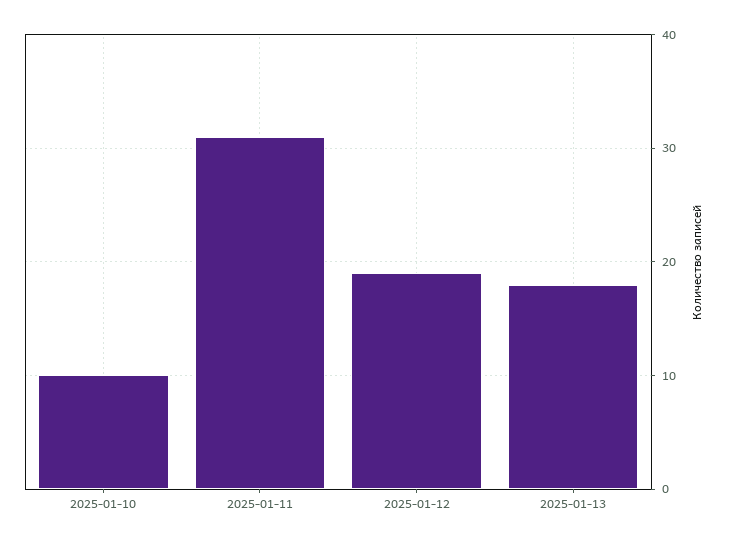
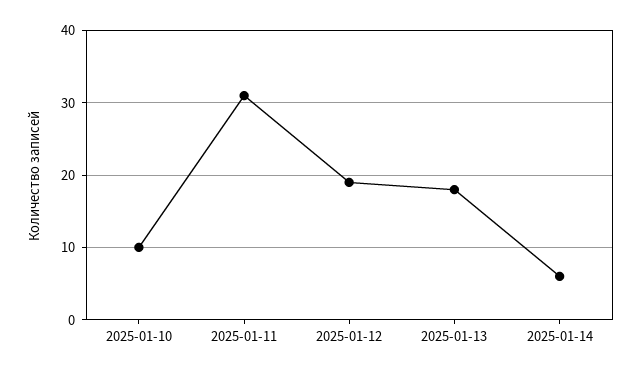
2025-01-14: none -> 6

